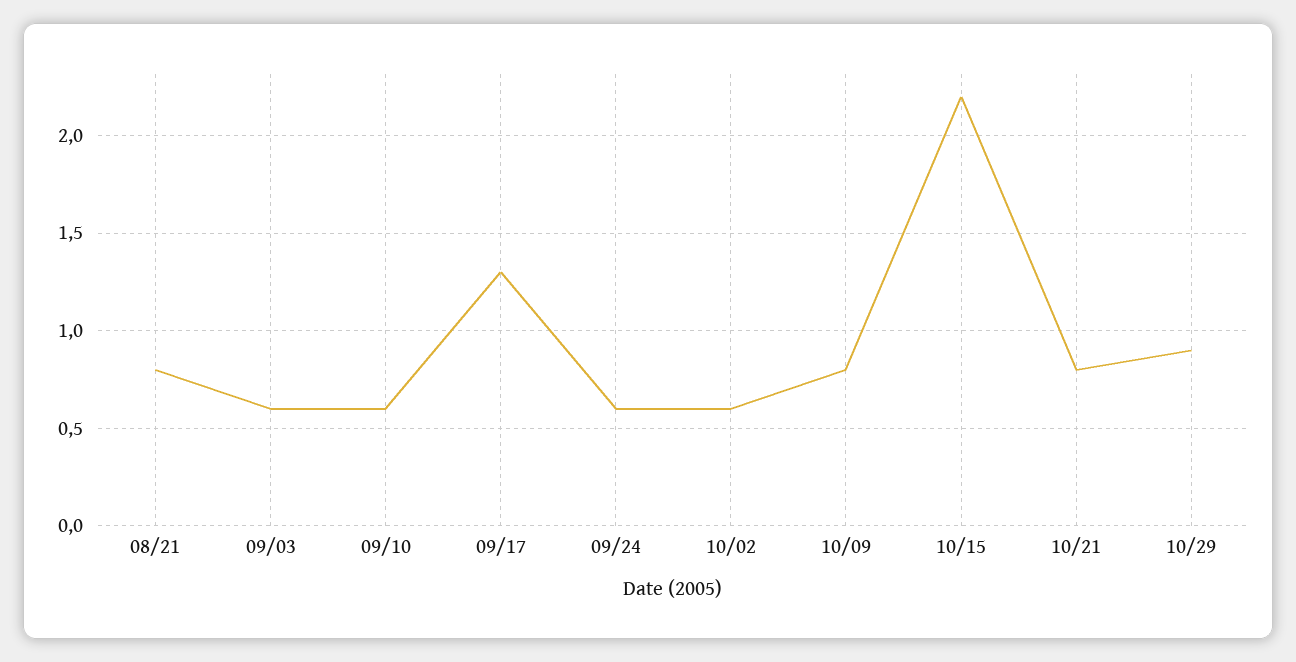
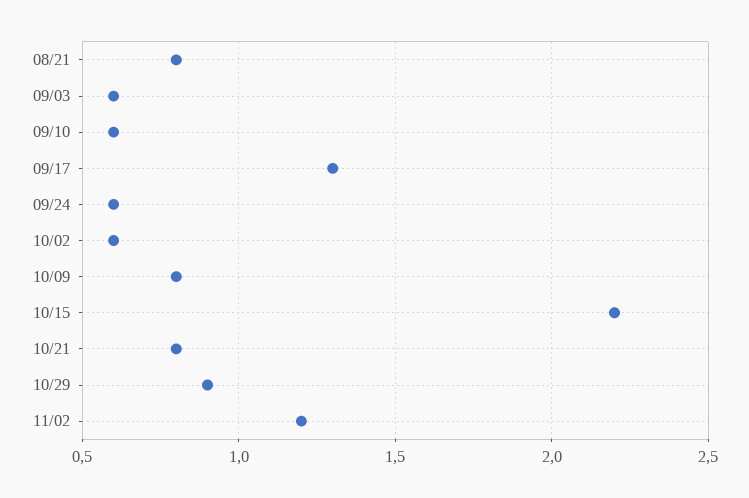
11/02: none -> 1.2

